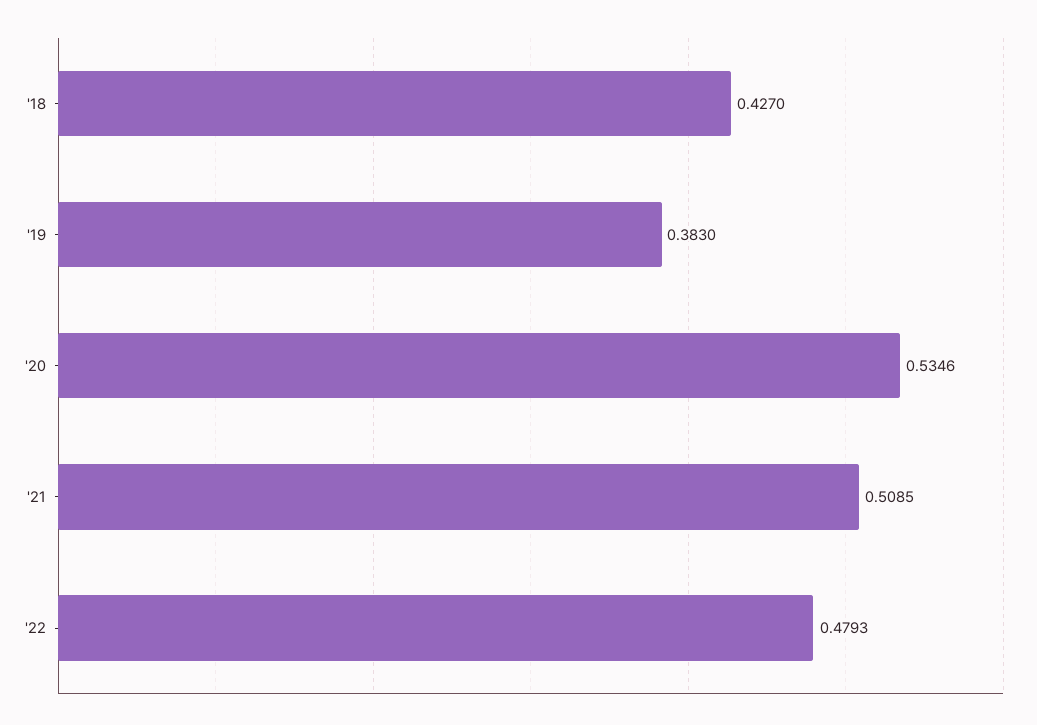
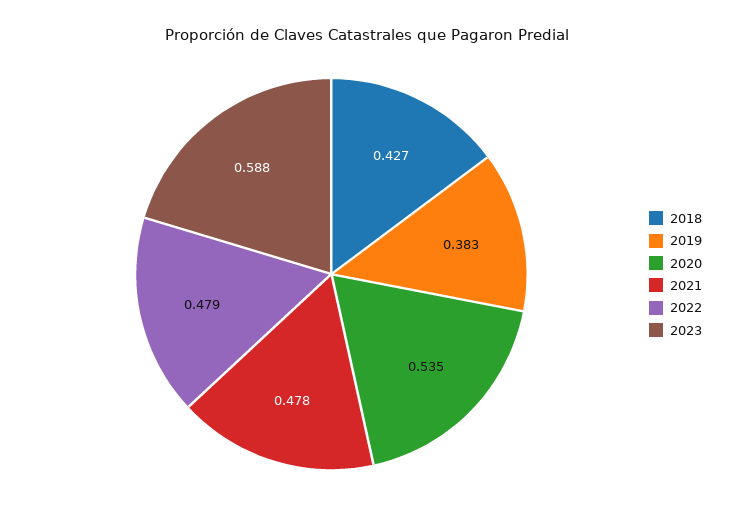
'21: 0.5085 -> 0.478
2023: none -> 0.588

